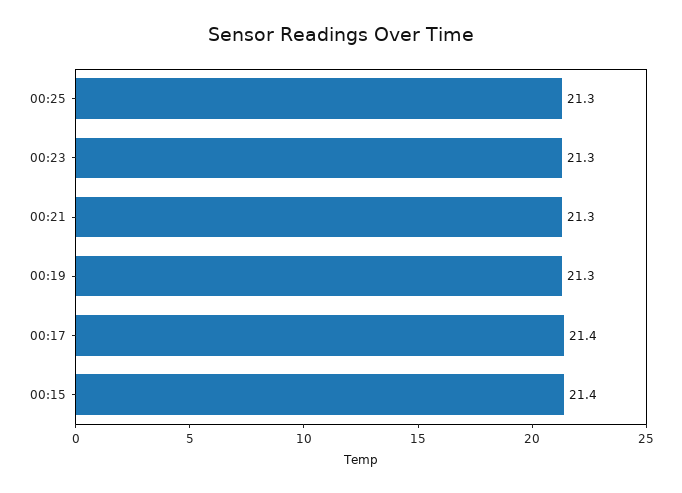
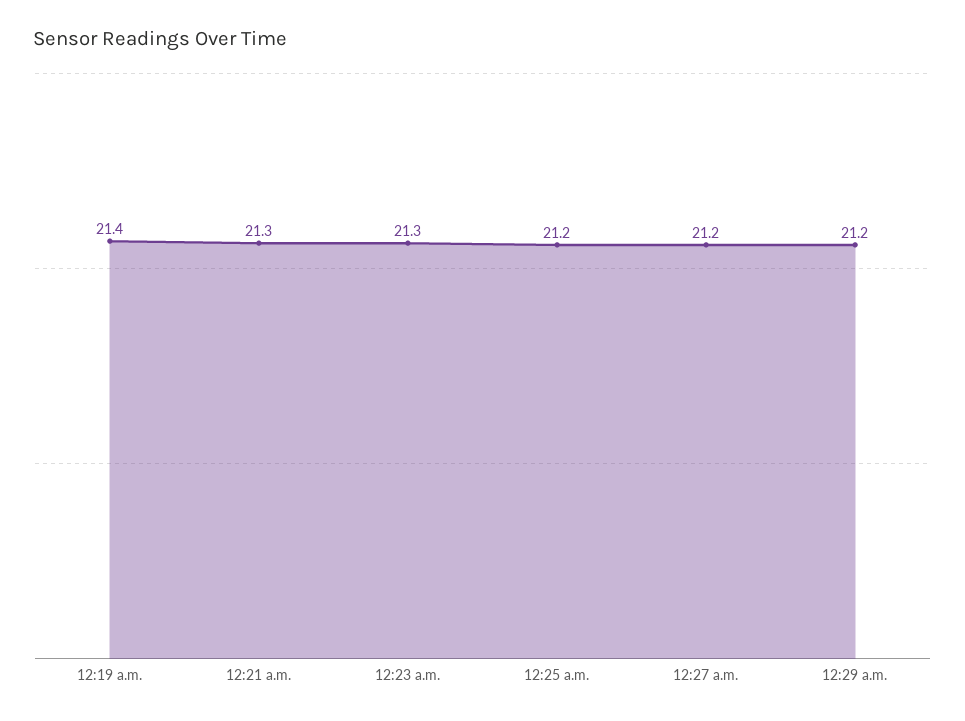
00:25: 21.3 -> 21.2
00:19: 21.3 -> 21.4
00:17: 21.4 -> none
00:15: 21.4 -> none
12:27 a.m.: none -> 21.2
12:29 a.m.: none -> 21.2

